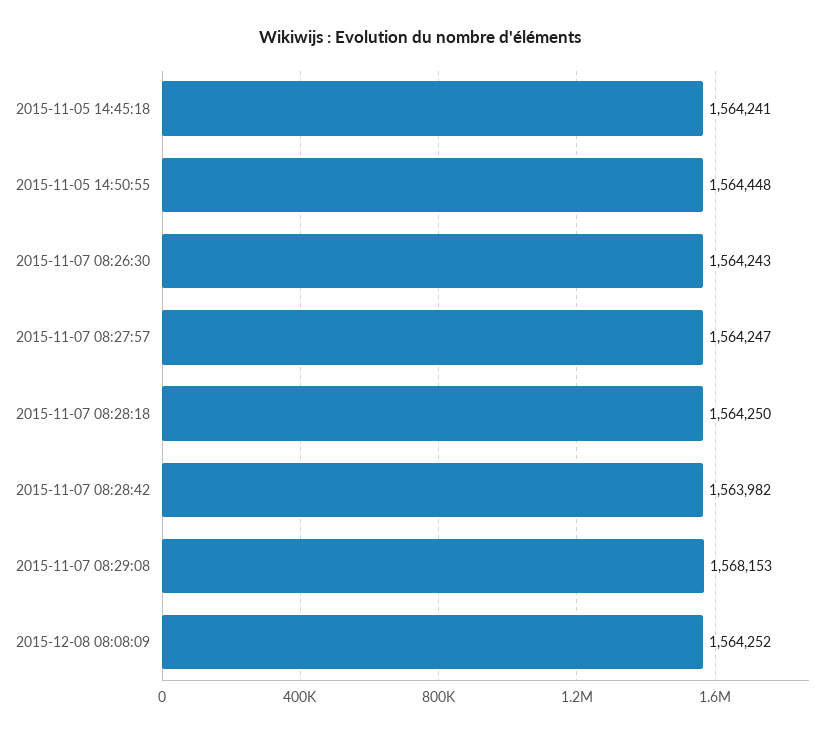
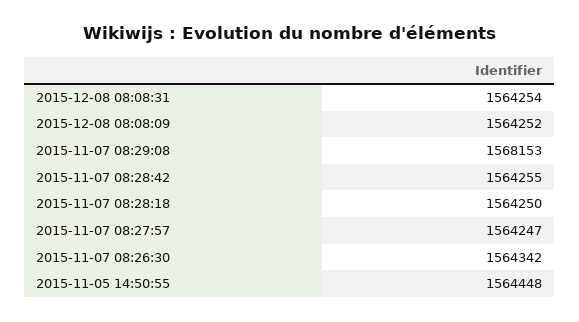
2015-11-05 14:45:18: 1564241 -> none
2015-11-07 08:26:30: 1564243 -> 1564342
2015-11-07 08:28:42: 1563982 -> 1564255
2015-12-08 08:08:31: none -> 1564254

